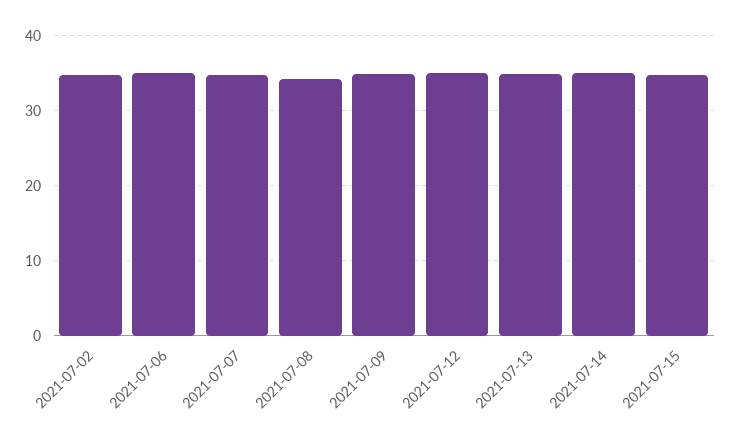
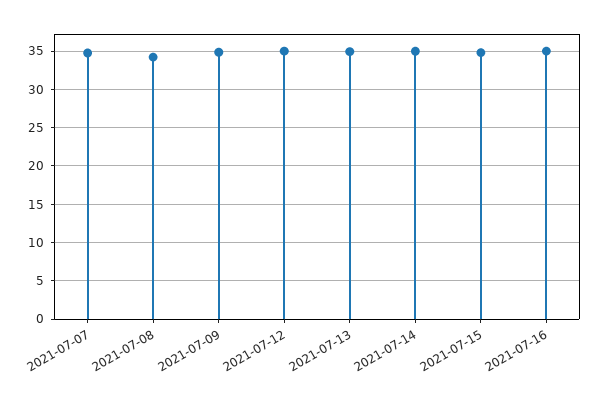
2021-07-02: 35 -> none
2021-07-06: 35 -> none
2021-07-16: none -> 35

